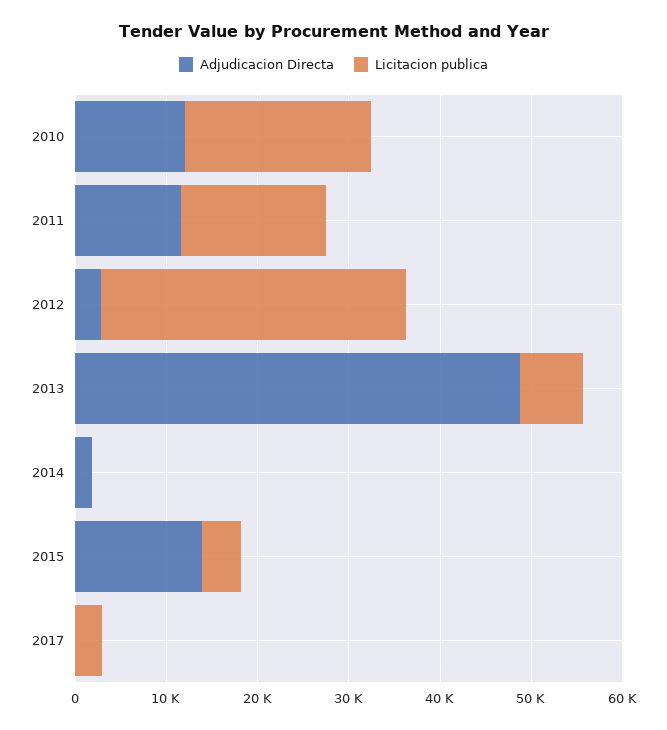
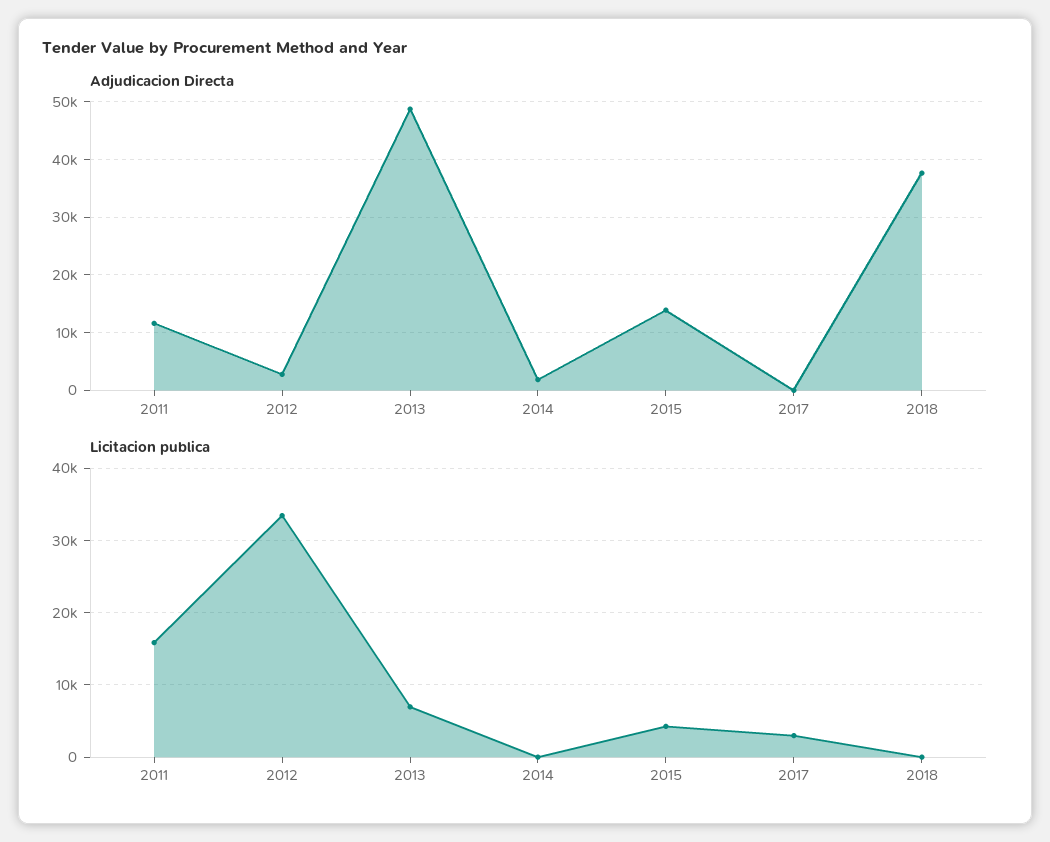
Adjudicacion Directa, 2010: 12000 -> none
Licitacion publica, 2010: 20000 -> none
Adjudicacion Directa, 2018: none -> 38000
Licitacion publica, 2018: none -> 0

